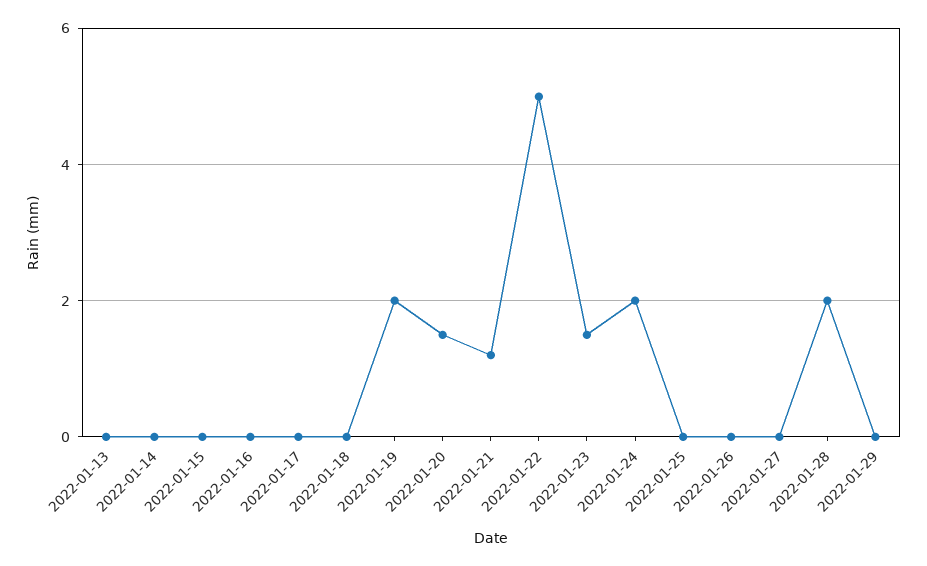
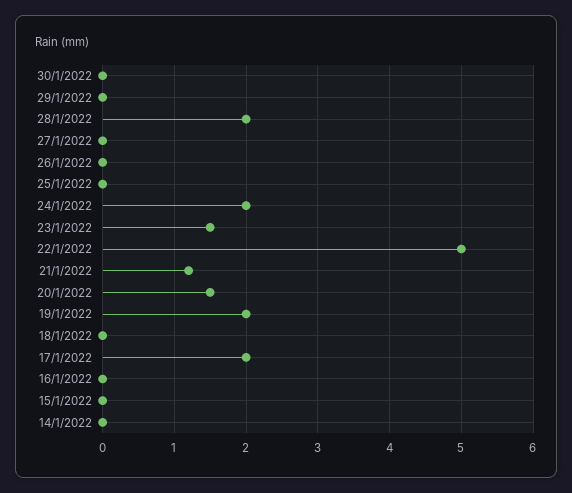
2022-01-13: 0 -> none
2022-01-17: 0 -> 2
30/1/2022: none -> 0

